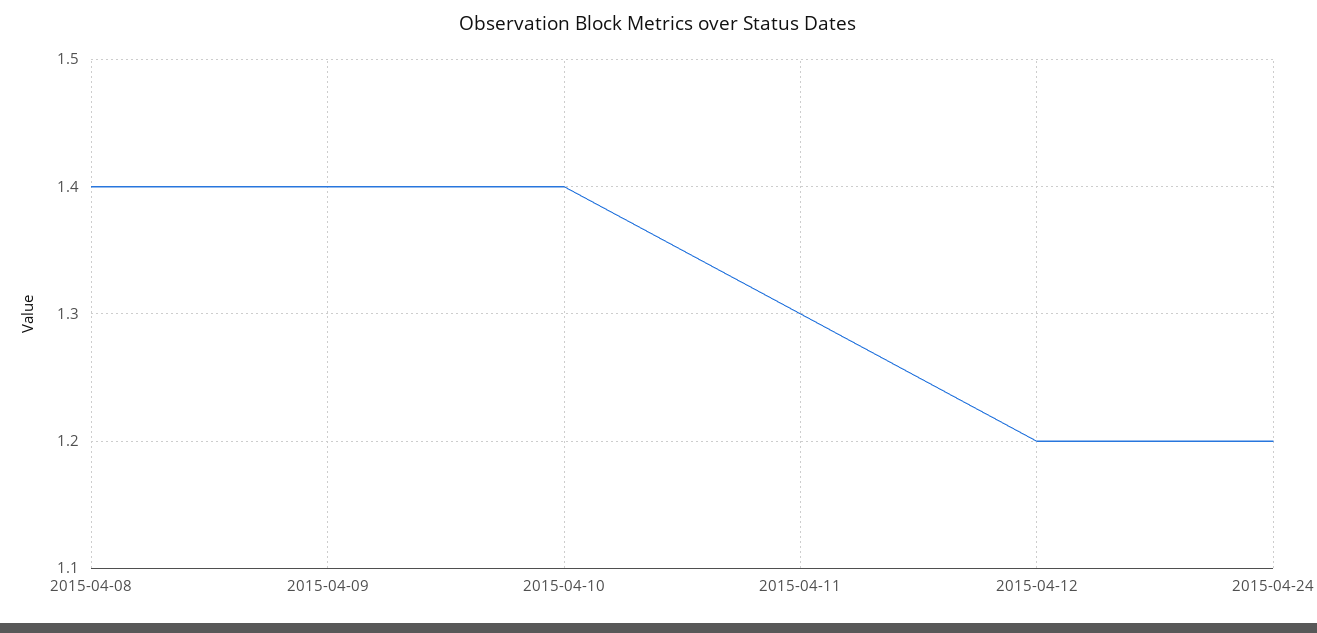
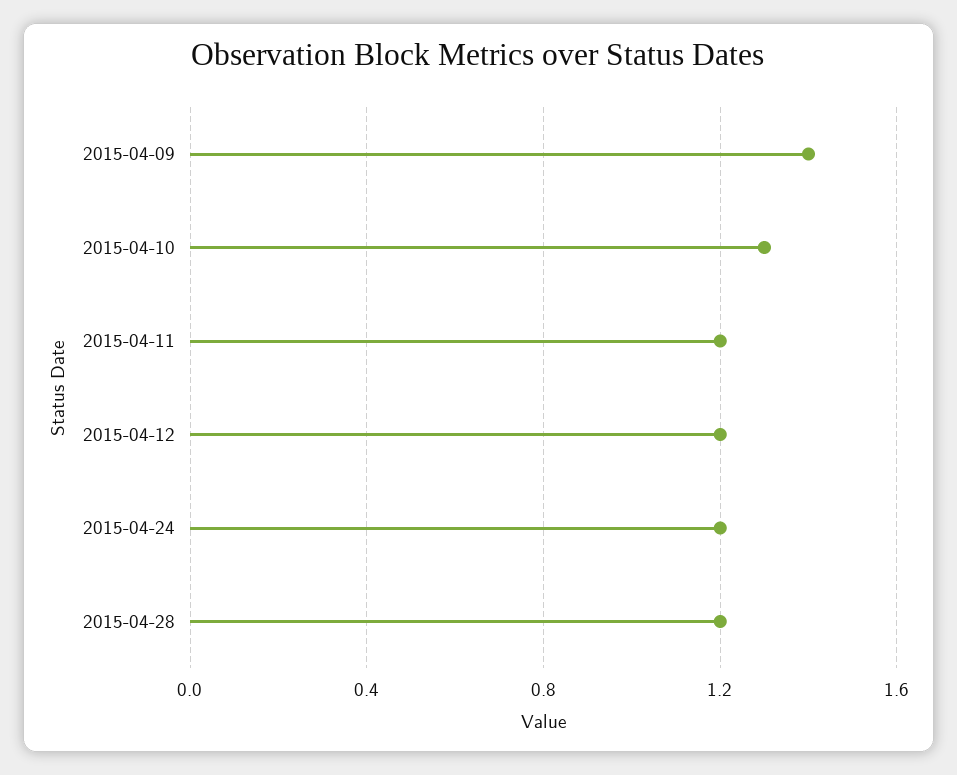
2015-04-08: 1.4 -> none
2015-04-10: 1.4 -> 1.3
2015-04-11: 1.3 -> 1.2
2015-04-28: none -> 1.2

